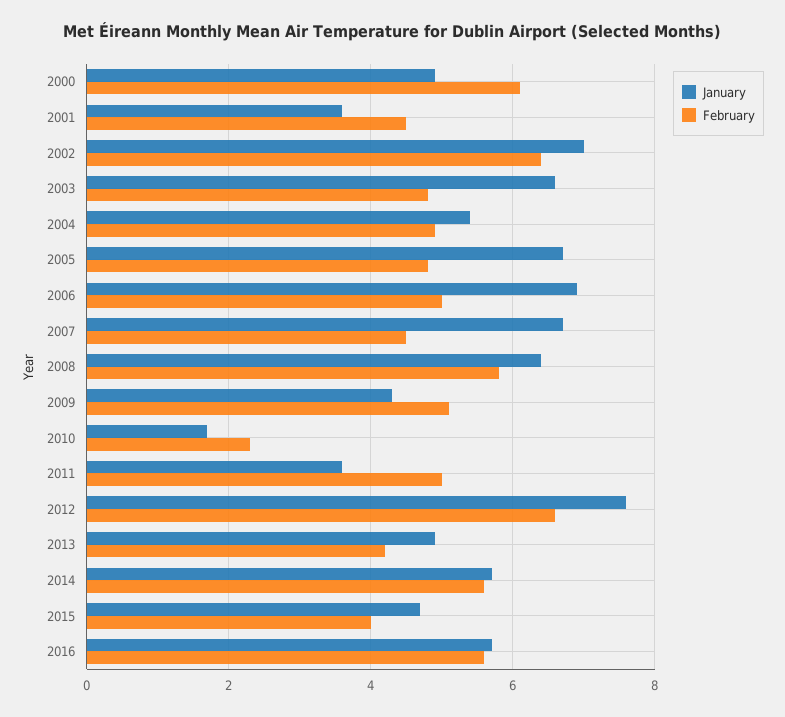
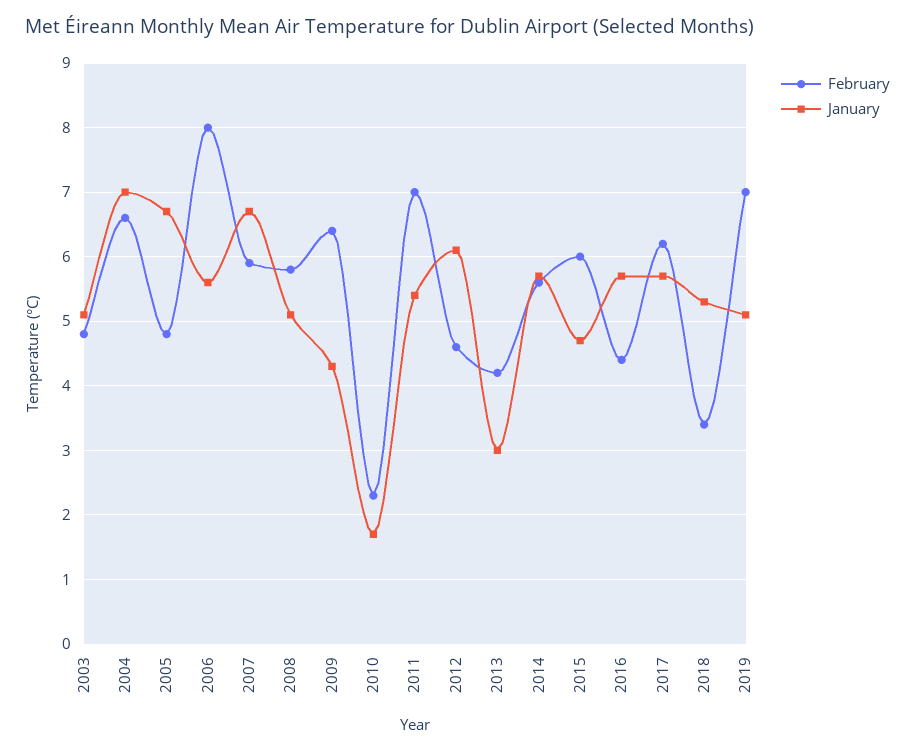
January, 2000: 5 -> none
February, 2000: 6 -> none
January, 2001: 3.5 -> none
February, 2001: 4.5 -> none
January, 2002: 7 -> none
February, 2002: 6.5 -> none
January, 2003: 6.5 -> 5.1
January, 2004: 5.5 -> 7
February, 2004: 5 -> 6.6
January, 2006: 7 -> 5.6
February, 2006: 5 -> 8
February, 2007: 4.5 -> 5.9
January, 2008: 6.5 -> 5.1
February, 2009: 5 -> 6.4
January, 2011: 3.5 -> 5.4
February, 2011: 5 -> 7
January, 2012: 7.5 -> 6.1
February, 2012: 6.5 -> 4.6
January, 2013: 5 -> 3
February, 2015: 4 -> 6
February, 2016: 5.5 -> 4.4
February, 2017: none -> 6.2
January, 2017: none -> 5.7
February, 2018: none -> 3.4
January, 2018: none -> 5.3
February, 2019: none -> 7
January, 2019: none -> 5.1

